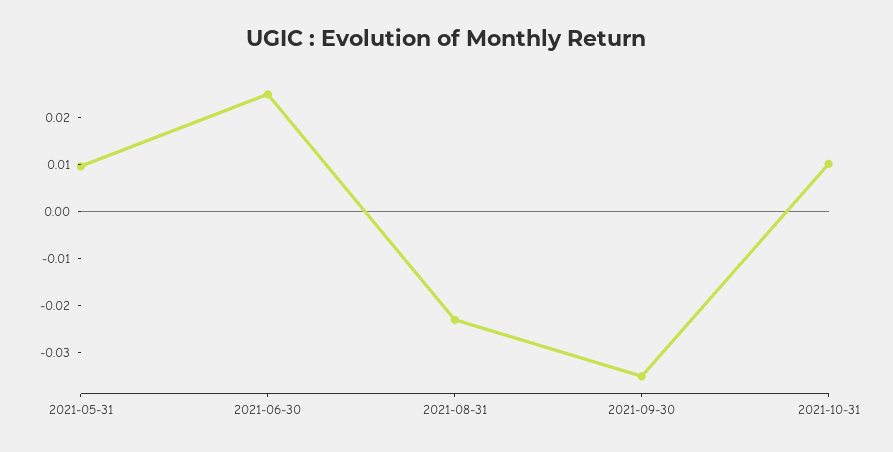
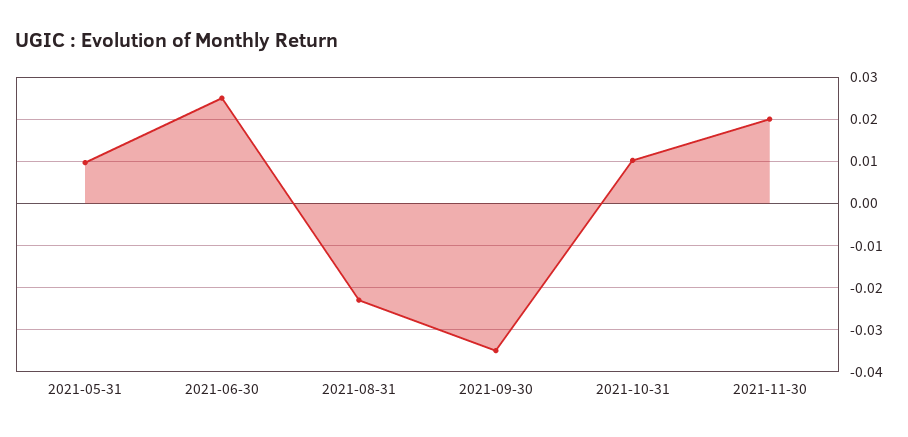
2021-11-30: none -> 0.02

